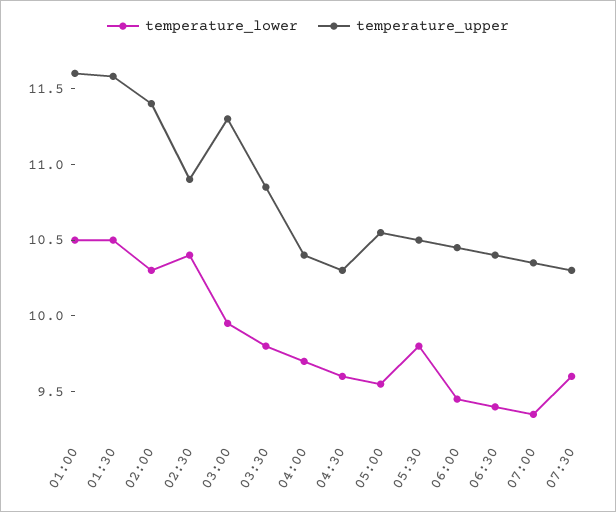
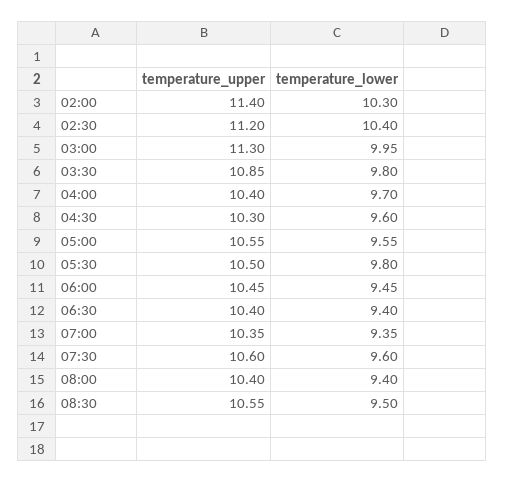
temperature_lower, 01:00: 10.5 -> none
temperature_upper, 01:00: 11.6 -> none
temperature_lower, 01:30: 10.5 -> none
temperature_upper, 01:30: 11.6 -> none
temperature_upper, 02:30: 10.9 -> 11.2
temperature_upper, 07:30: 10.3 -> 10.6
temperature_upper, 08:00: none -> 10.4
temperature_lower, 08:00: none -> 9.4
temperature_upper, 08:30: none -> 10.55
temperature_lower, 08:30: none -> 9.5

